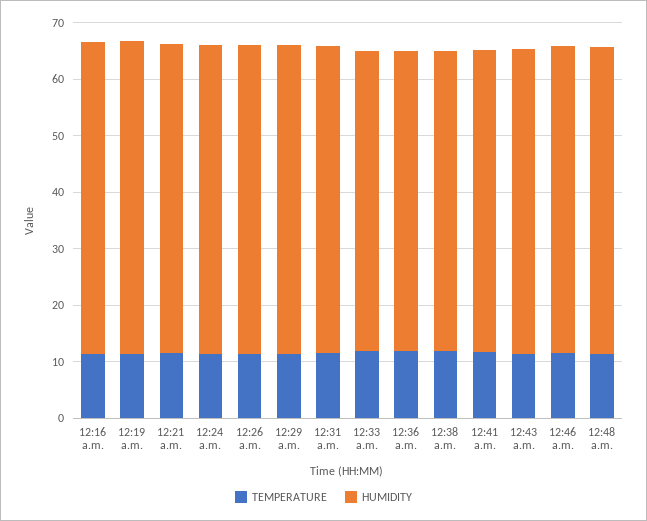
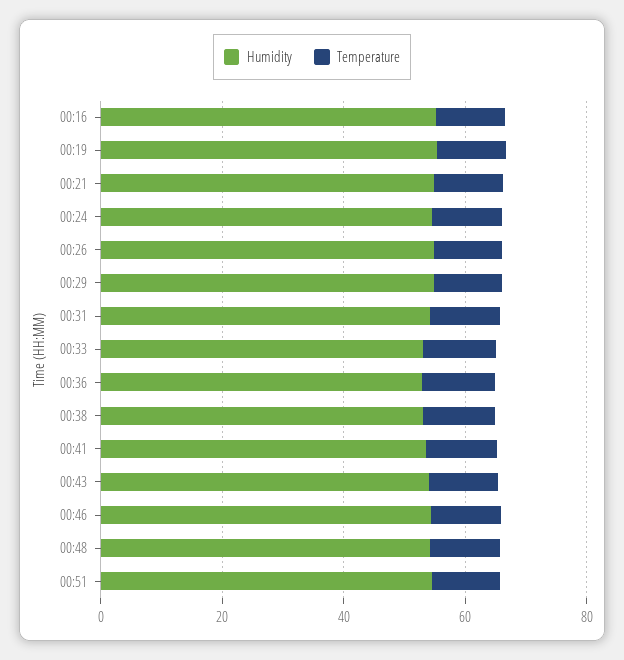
HUMIDITY, 00:51: none -> 55
TEMPERATURE, 00:51: none -> 10

